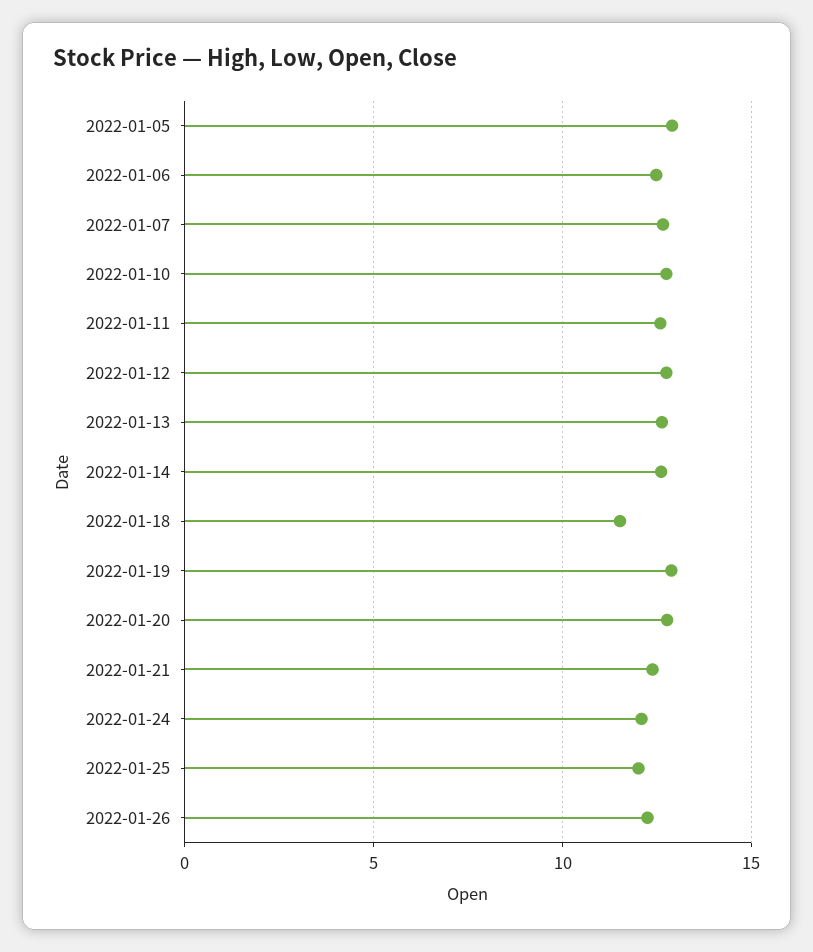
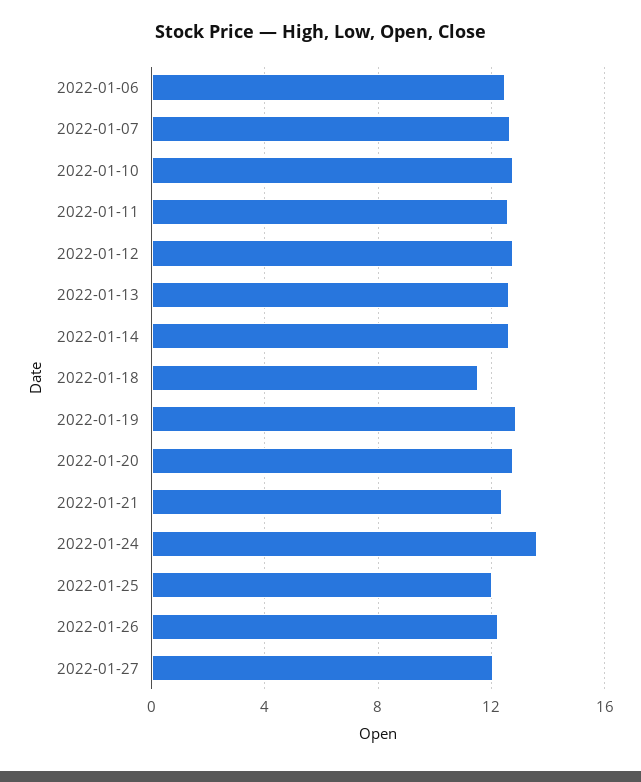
2022-01-05: 13 -> none
2022-01-24: 12 -> 13.5
2022-01-27: none -> 12

